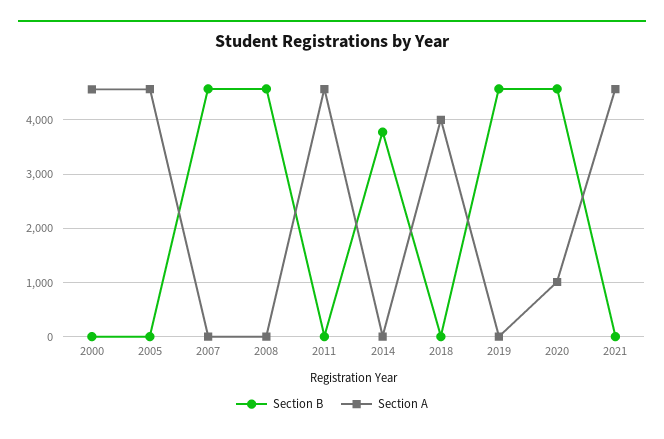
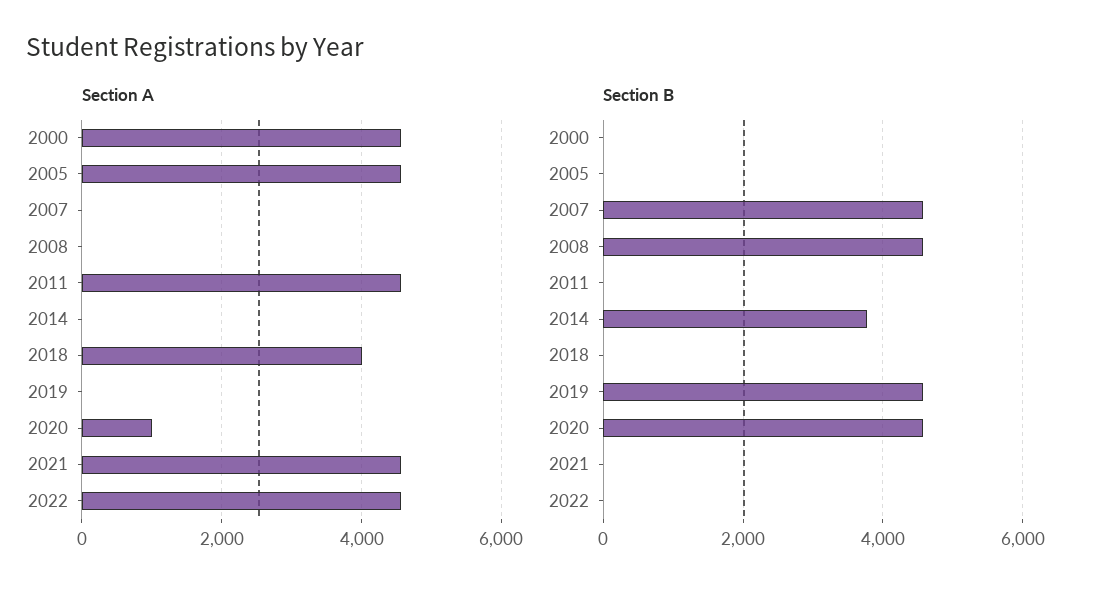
Section A, 2022: none -> 4600
Section B, 2022: none -> 0

